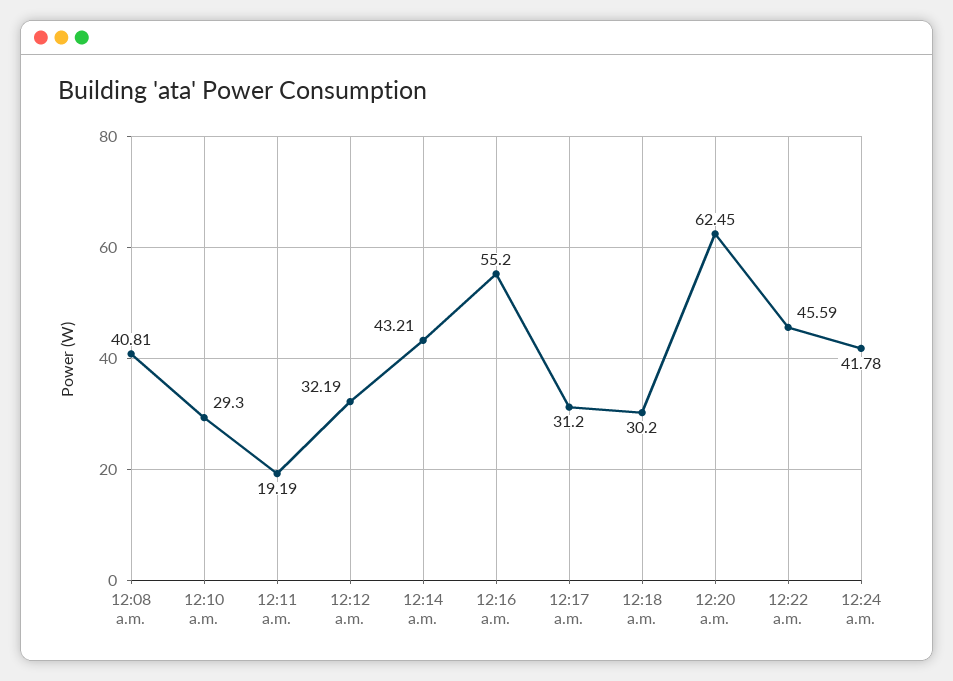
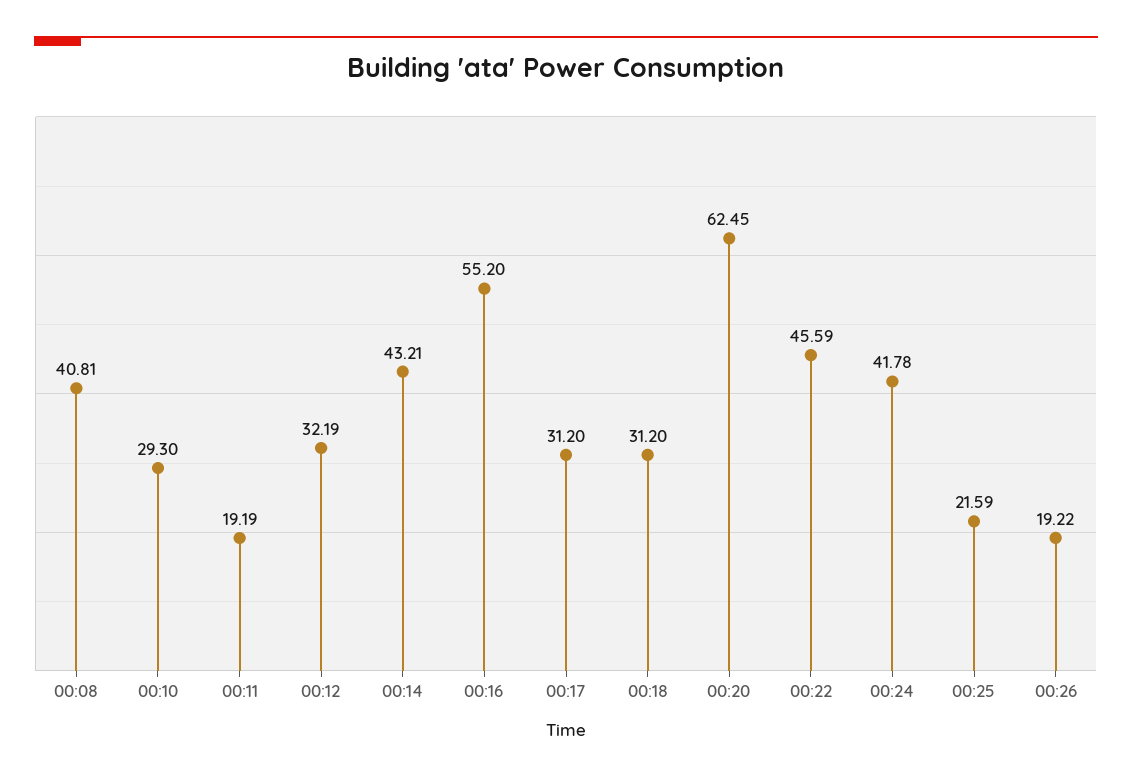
12:18 a.m.: 30.2 -> 31.2
00:25: none -> 21.59
00:26: none -> 19.22

